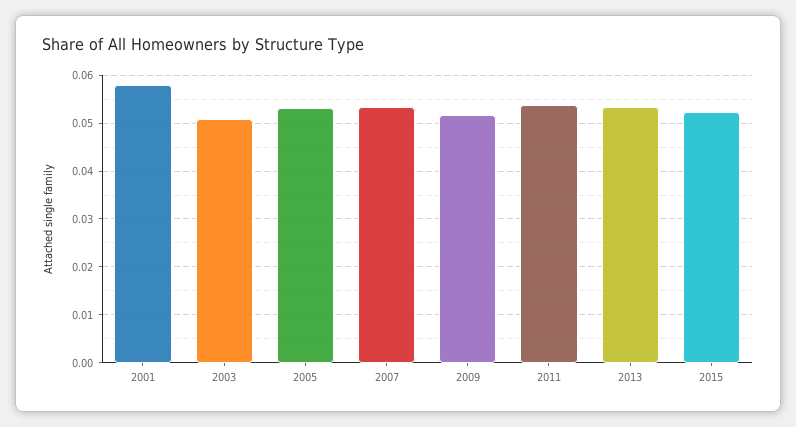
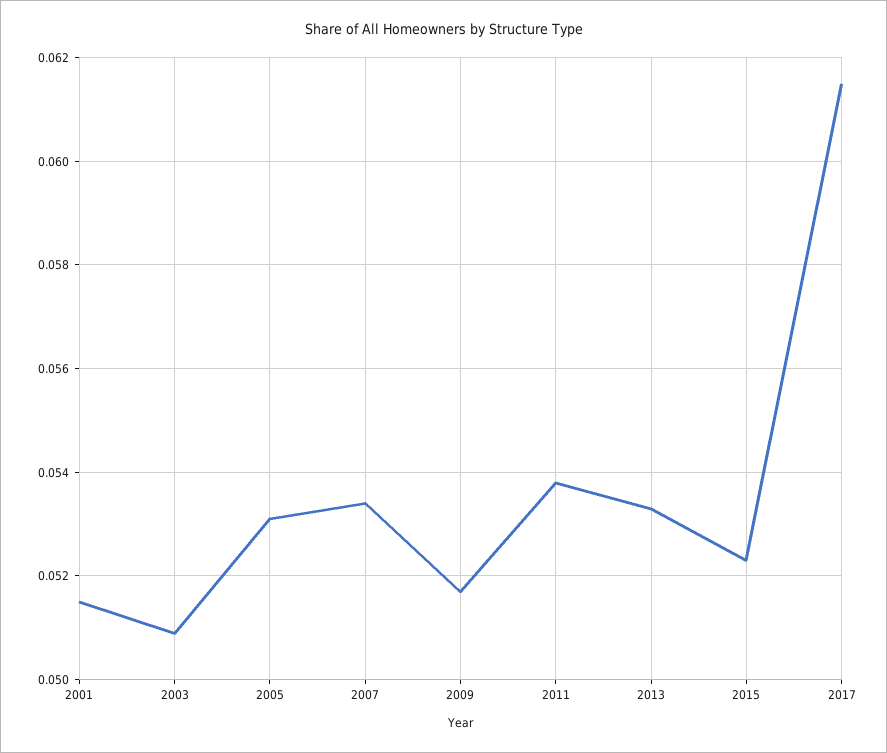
2001: 0.058 -> 0.0515
2017: none -> 0.0615

